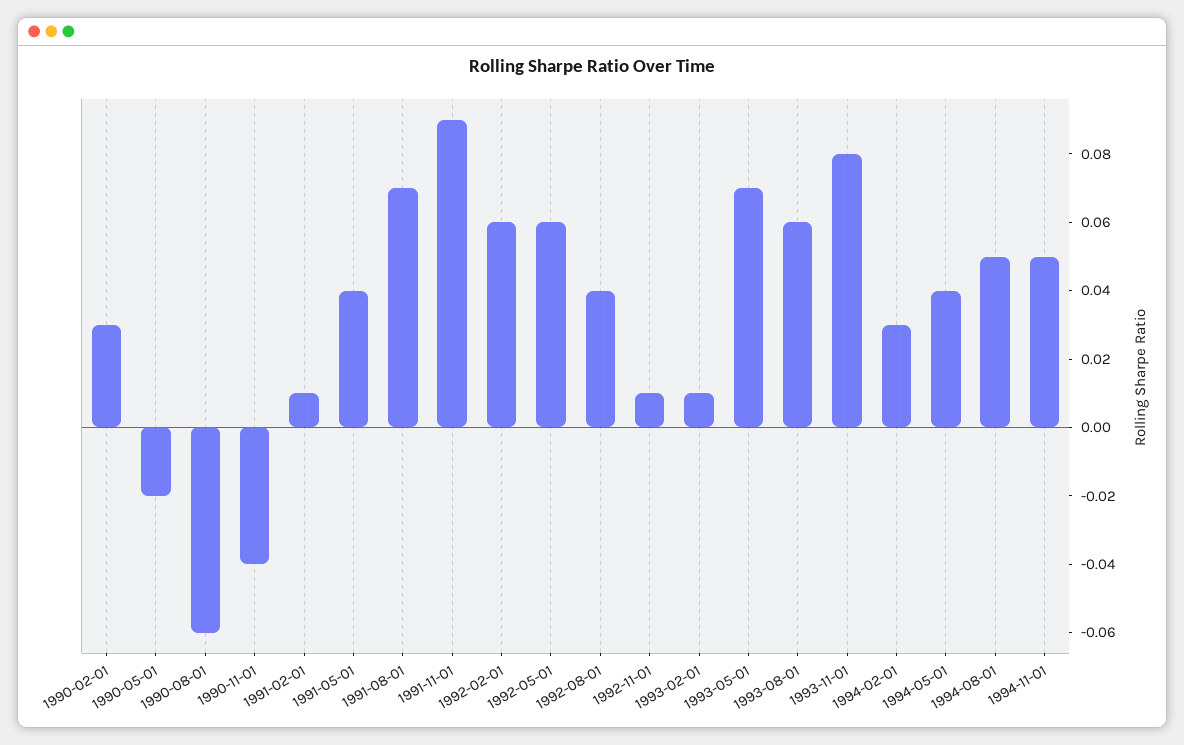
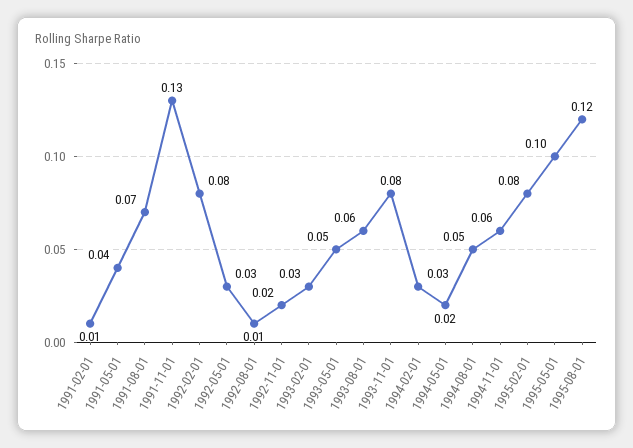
1990-02-01: 0.03 -> none
1990-05-01: -0.02 -> none
1990-08-01: -0.06 -> none
1990-11-01: -0.04 -> none
1991-11-01: 0.09 -> 0.13
1992-02-01: 0.06 -> 0.08
1992-05-01: 0.06 -> 0.03
1992-08-01: 0.04 -> 0.01
1992-11-01: 0.01 -> 0.02
1993-02-01: 0.01 -> 0.03
1993-05-01: 0.07 -> 0.05
1994-05-01: 0.04 -> 0.02
1994-11-01: 0.05 -> 0.06
1995-02-01: none -> 0.08
1995-05-01: none -> 0.1
1995-08-01: none -> 0.12

